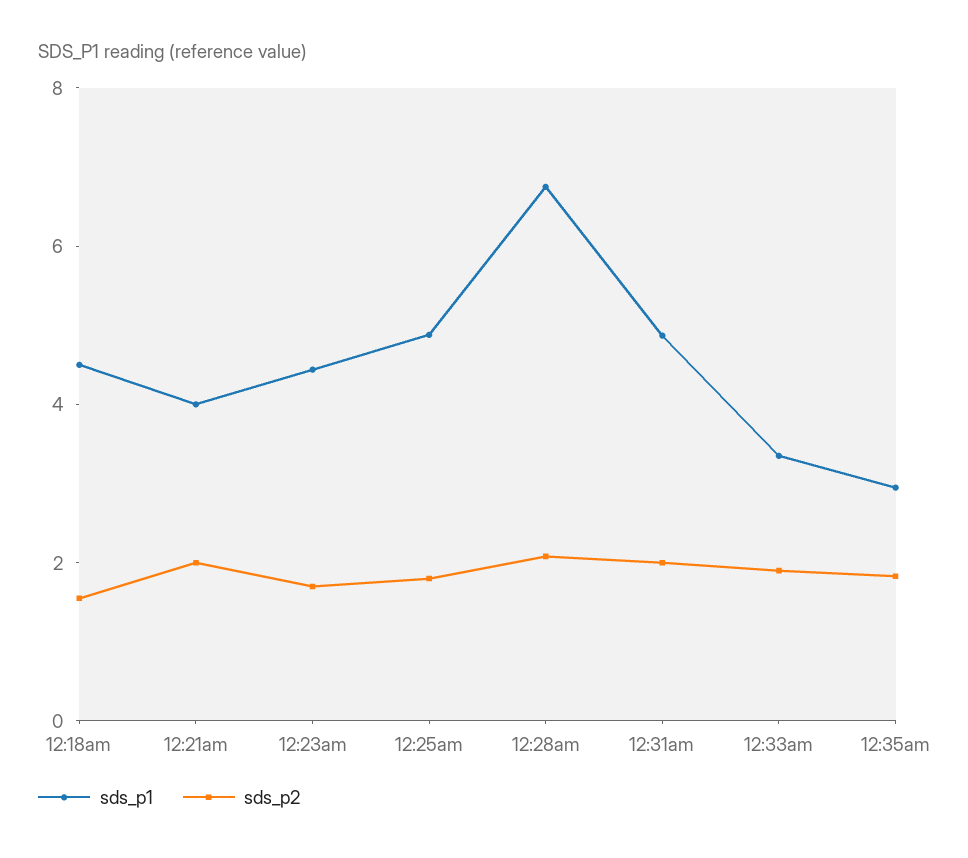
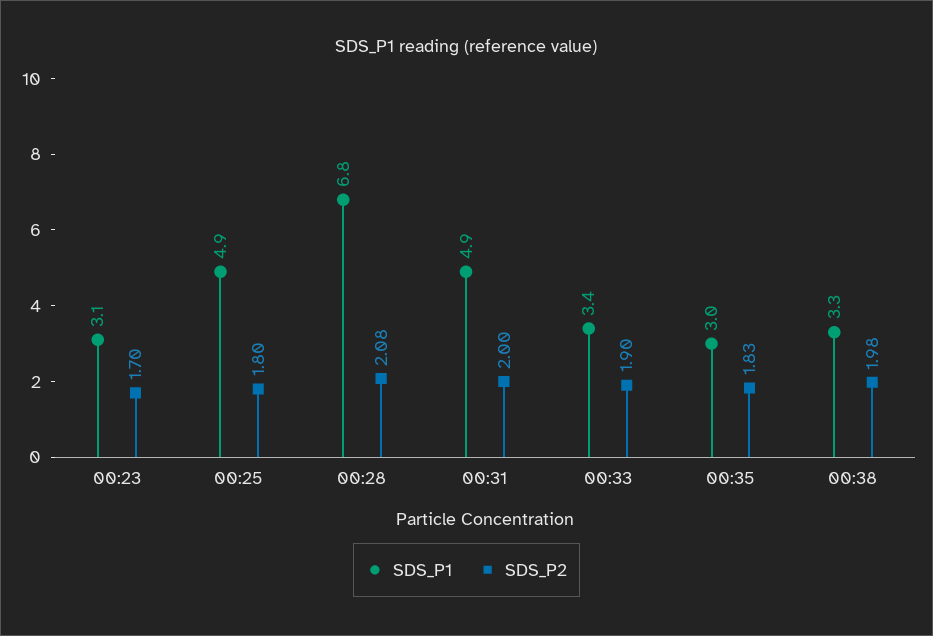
sds_p1, 12:18am: 4.5 -> none
sds_p2, 12:18am: 1.5 -> none
sds_p1, 12:21am: 4 -> none
sds_p2, 12:21am: 2 -> none
sds_p1, 12:23am: 4.5 -> 3.1
sds_p1, 00:38: none -> 3.3
sds_p2, 00:38: none -> 1.98

